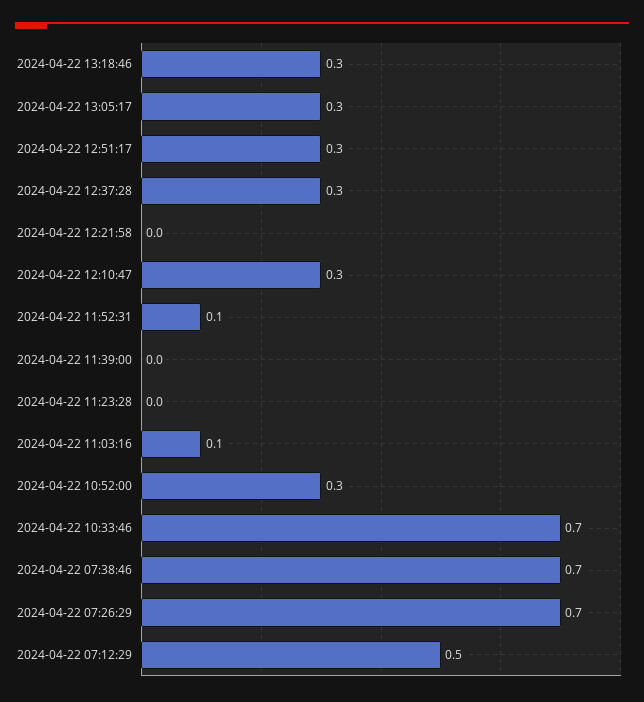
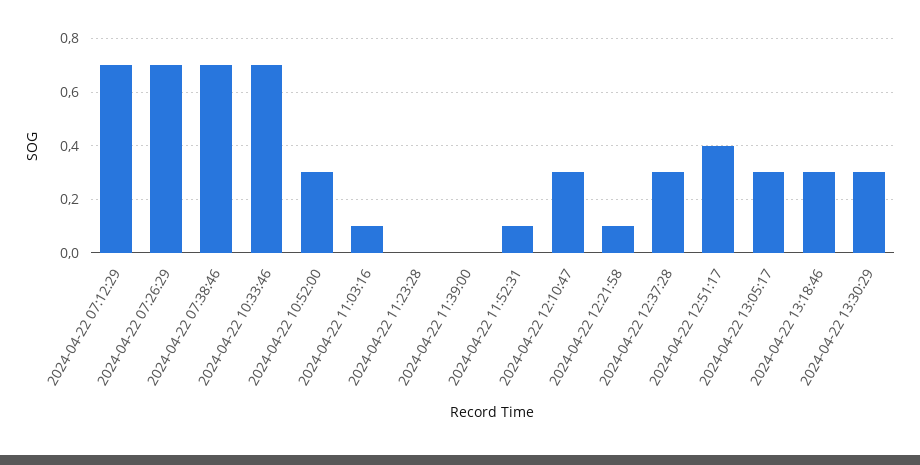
2024-04-22 12:51:17: 0.3 -> 0.4
2024-04-22 12:21:58: 0 -> 0.1
2024-04-22 07:12:29: 0.5 -> 0.7
2024-04-22 13:30:29: none -> 0.3

